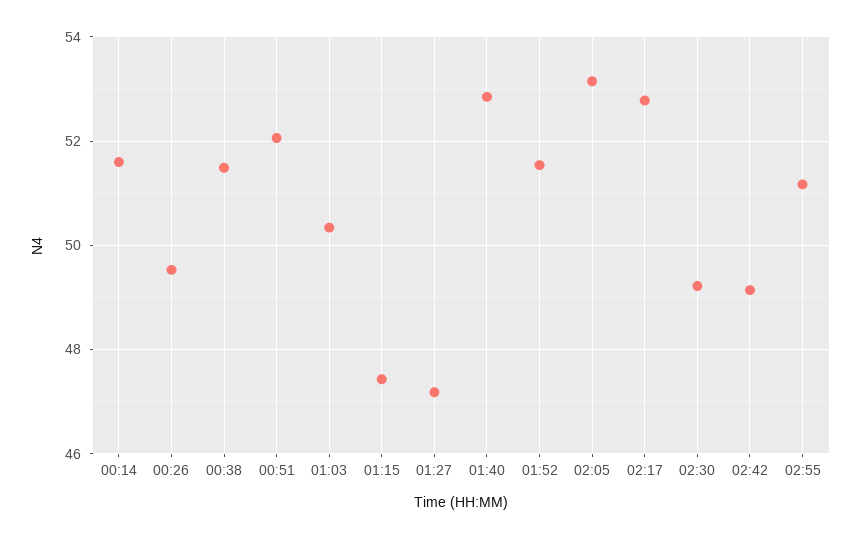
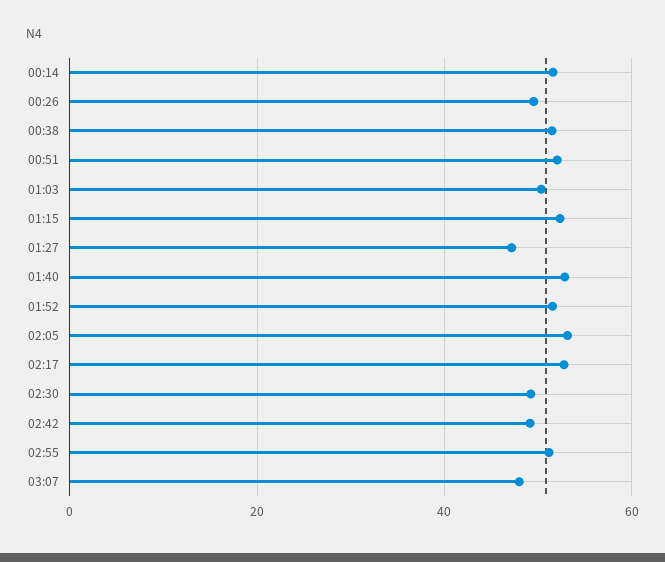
01:15: 47.4 -> 52
03:07: none -> 48

